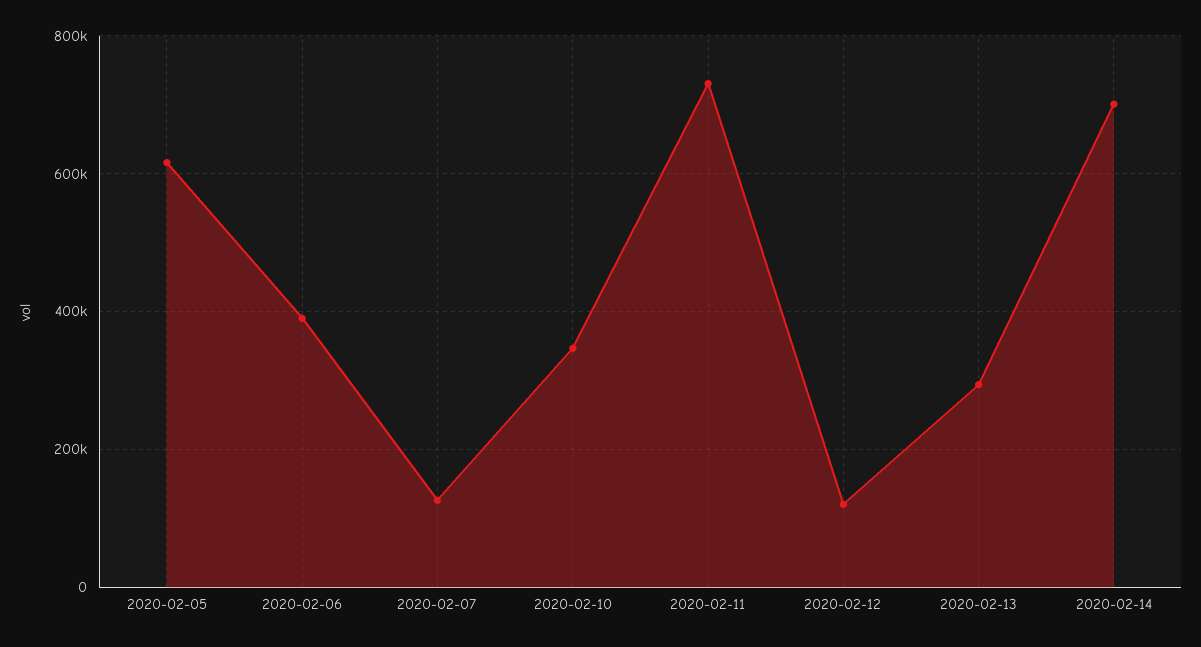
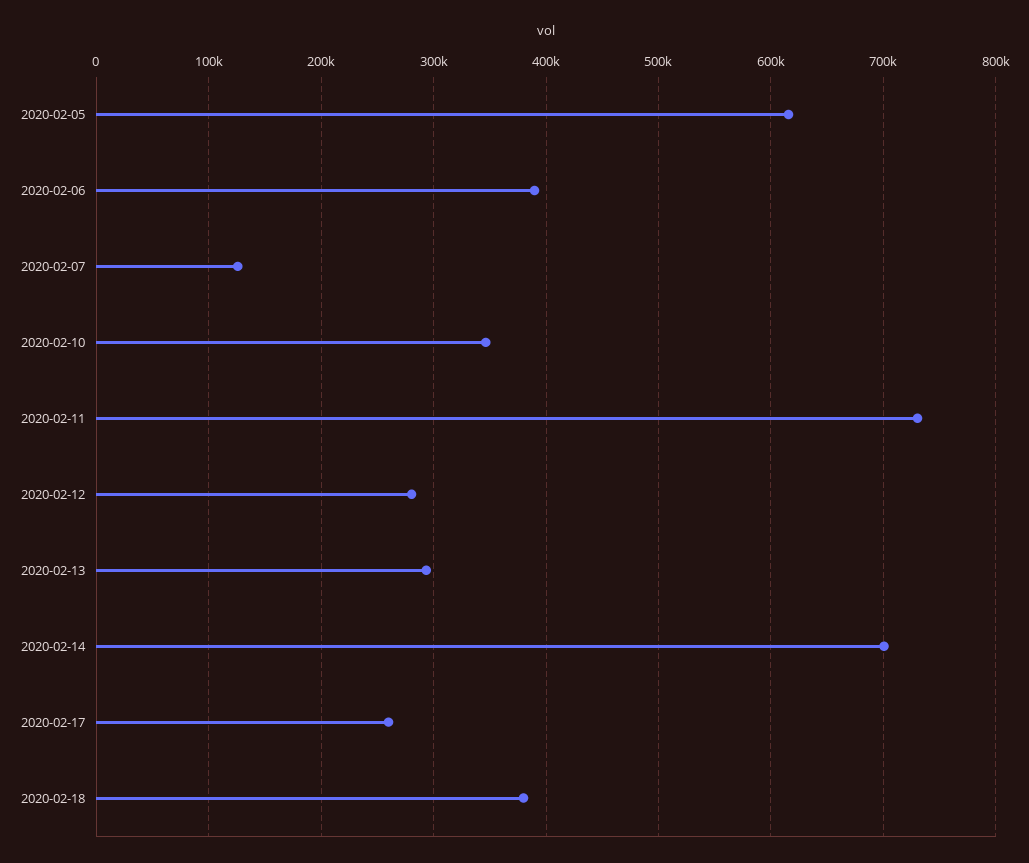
2020-02-12: 120000 -> 280000
2020-02-17: none -> 260000
2020-02-18: none -> 380000

